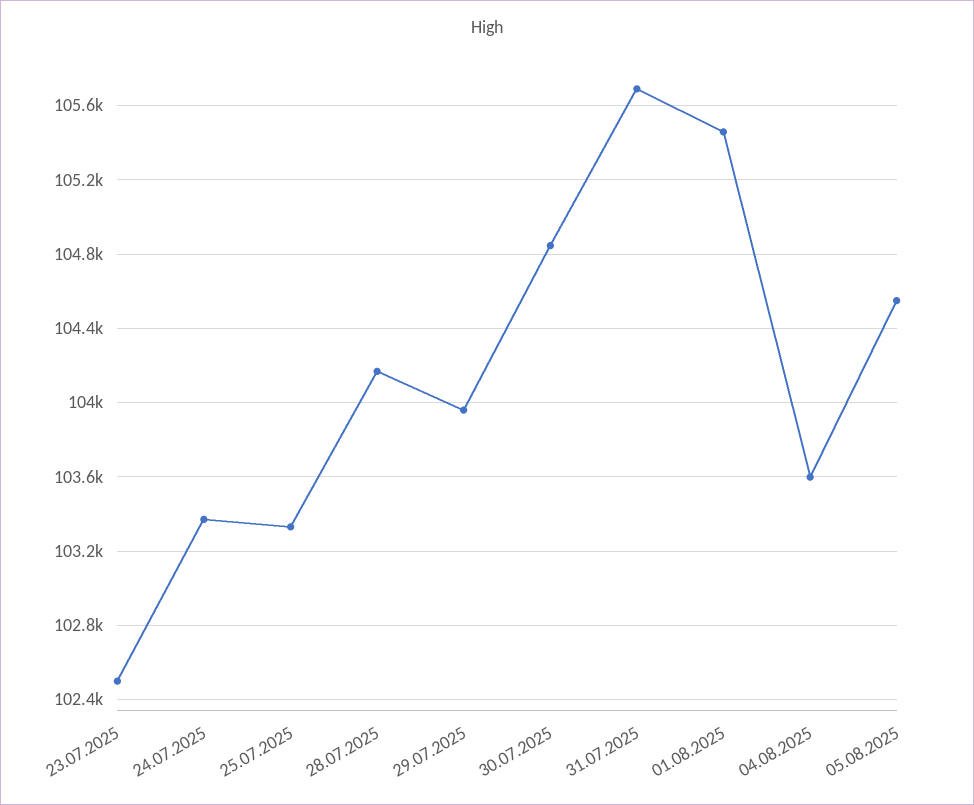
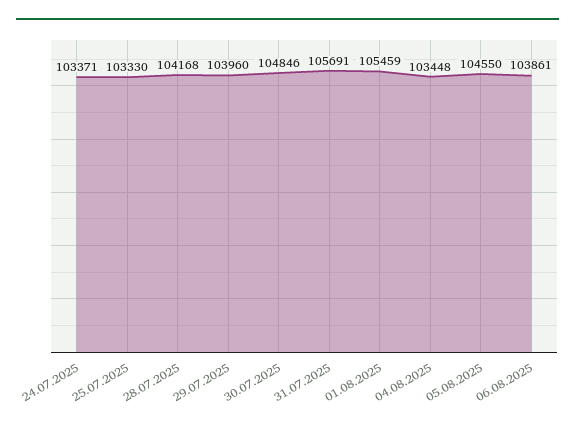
23.07.2025: 102500 -> none
04.08.2025: 103600 -> 103448
06.08.2025: none -> 103861

